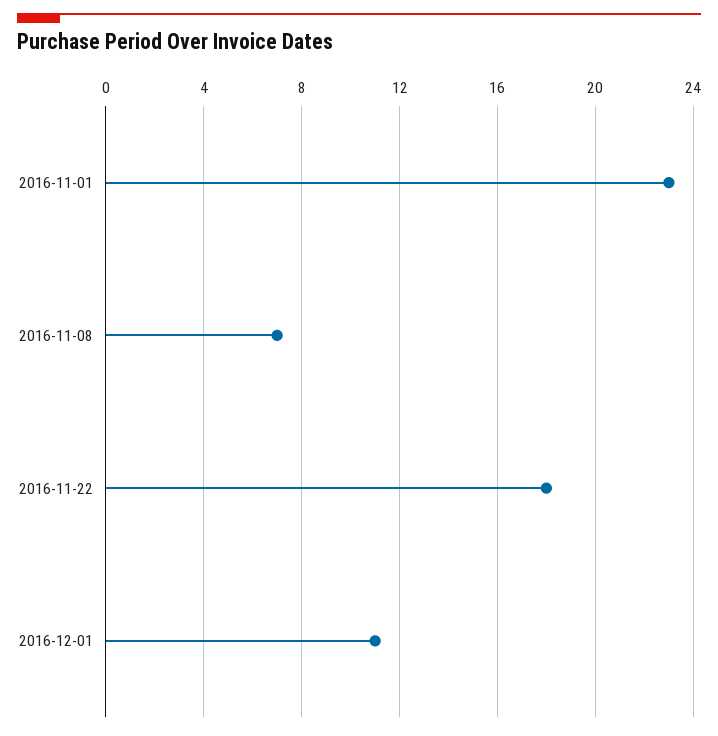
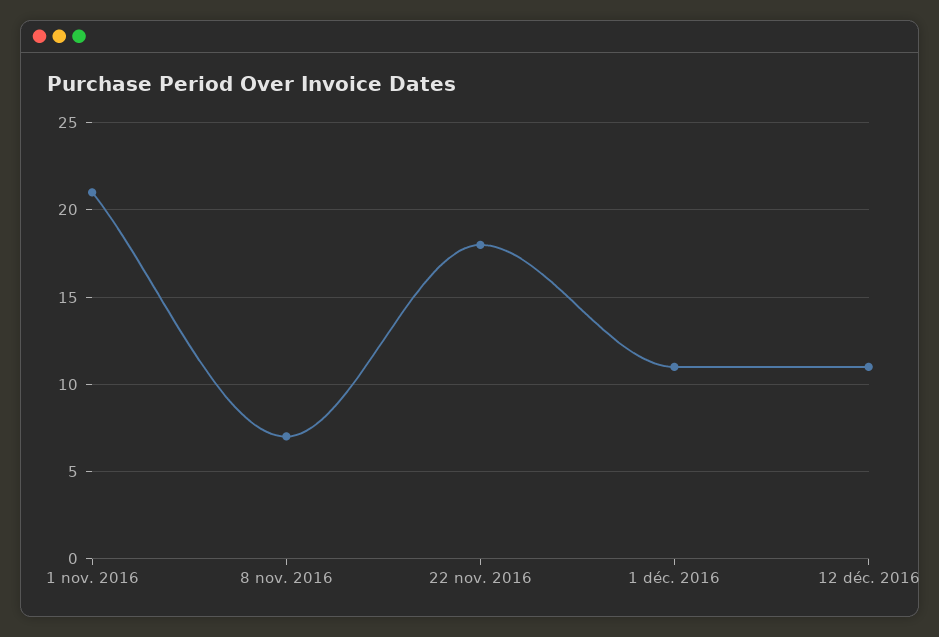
2016-11-01: 23 -> 21
12 déc. 2016: none -> 11

